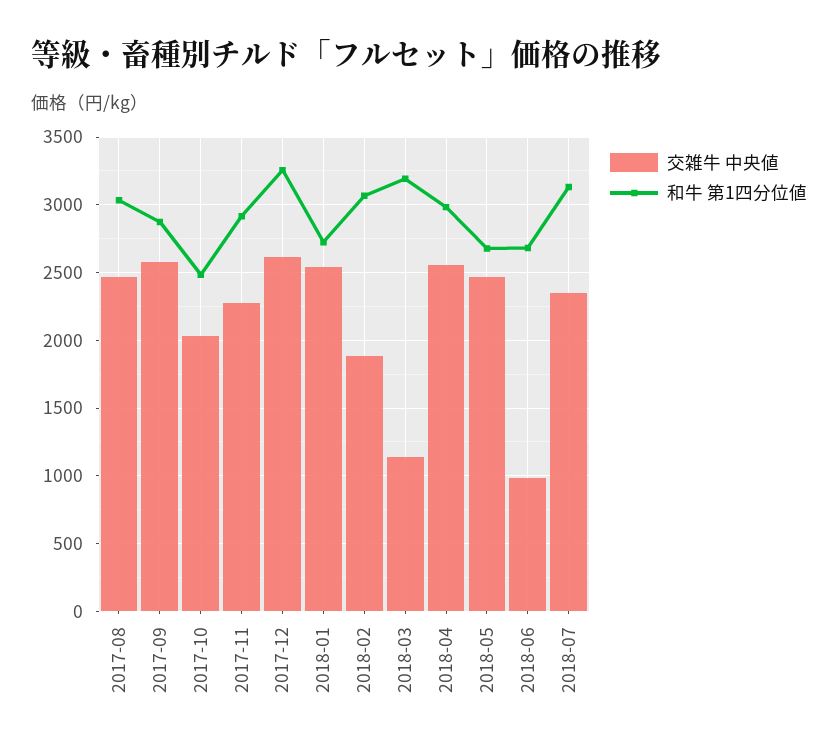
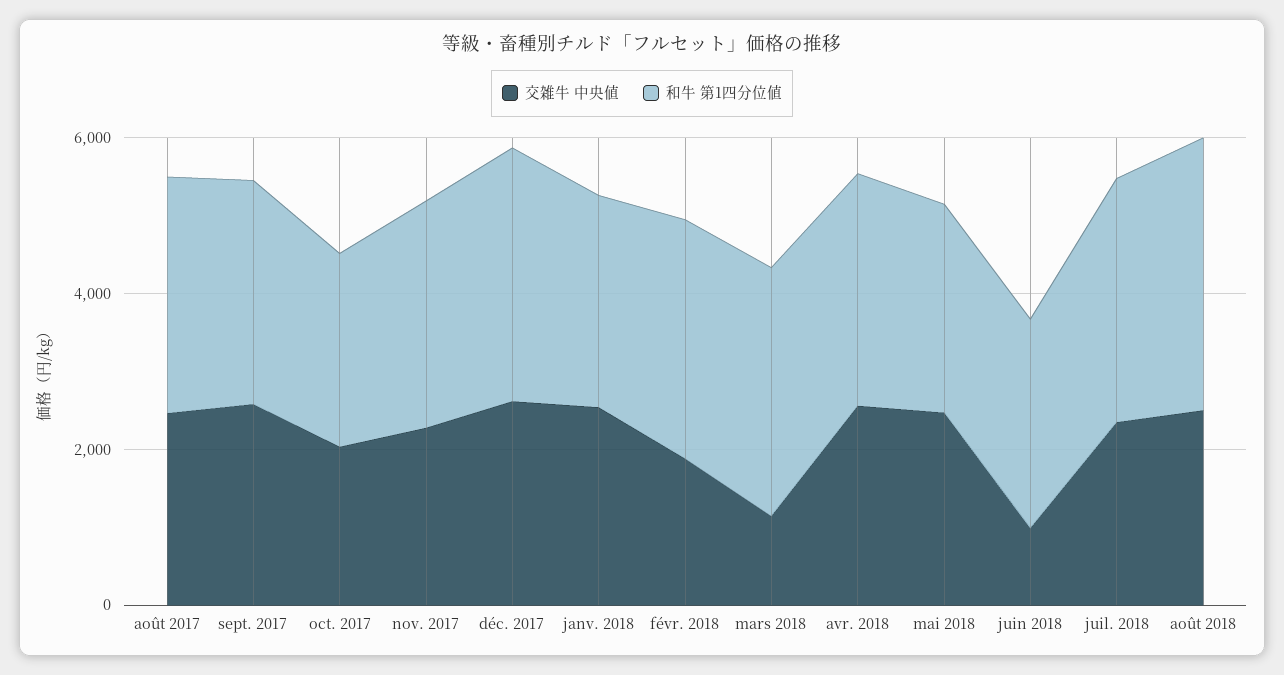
交雑牛 中央値, août 2018: none -> 2500
和牛 第1四分位値, août 2018: none -> 3500

